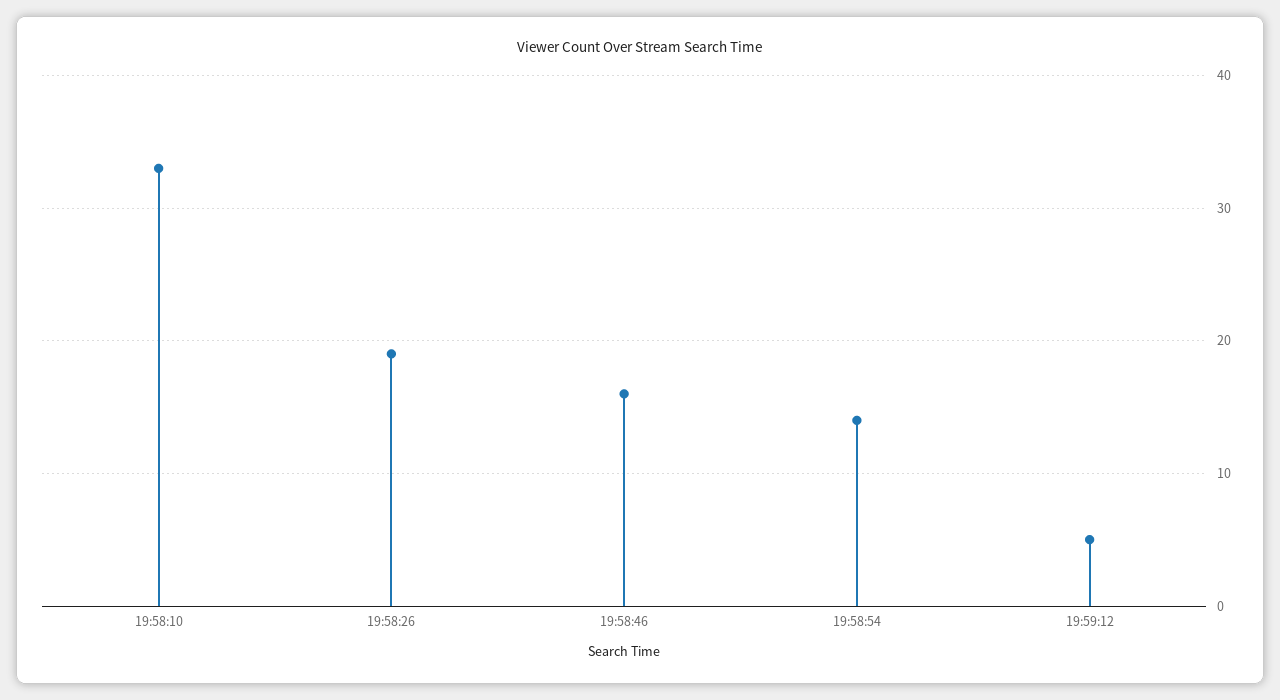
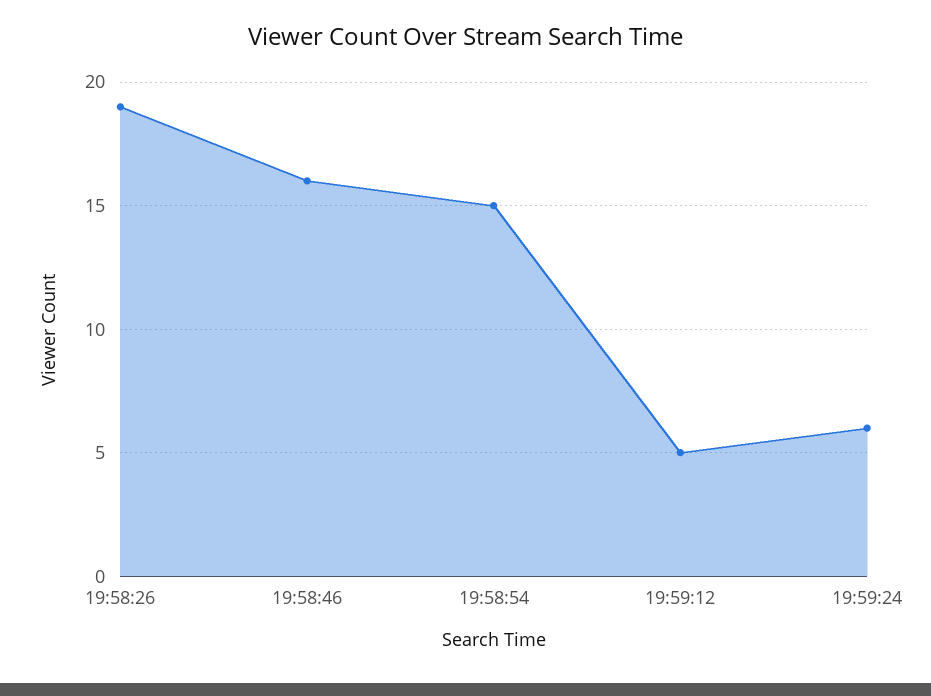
19:58:10: 33 -> none
19:58:54: 14 -> 15
19:59:24: none -> 6

